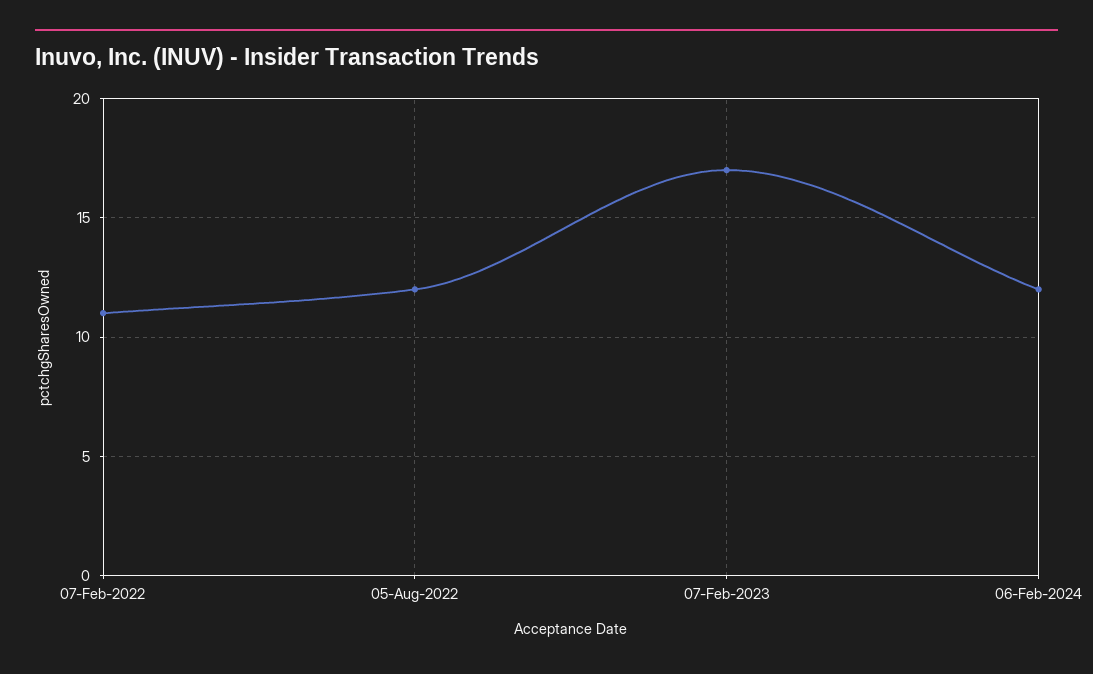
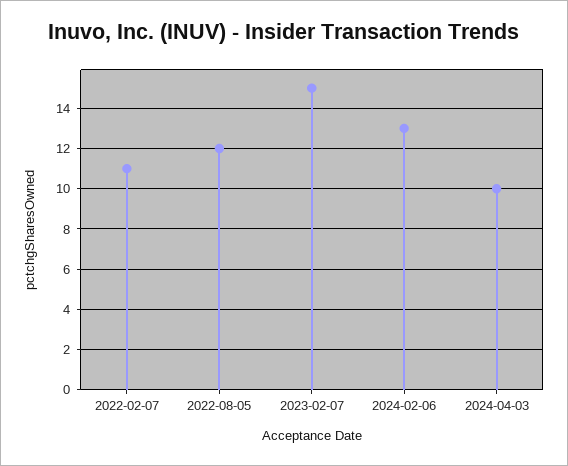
07-Feb-2023: 17 -> 15
06-Feb-2024: 12 -> 13
2024-04-03: none -> 10

